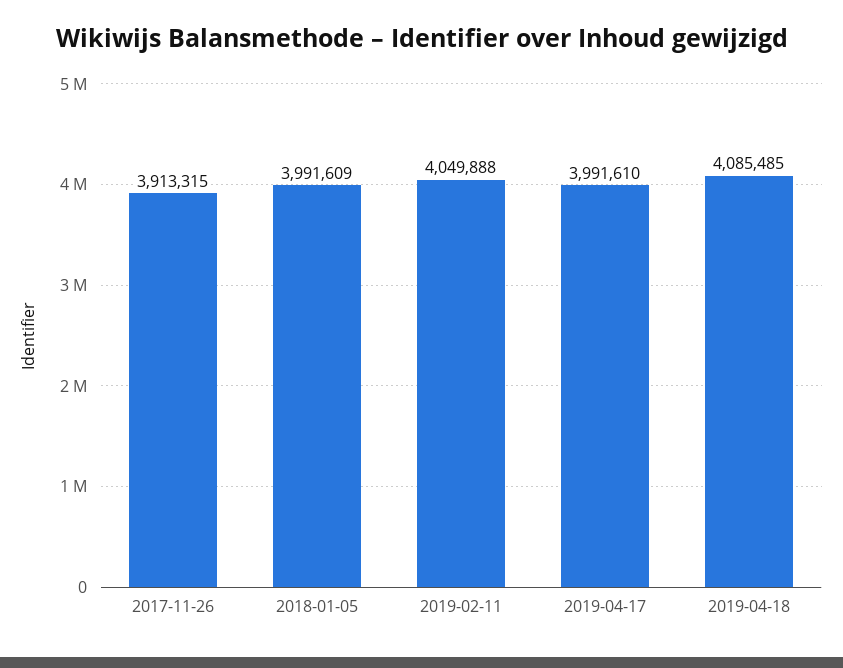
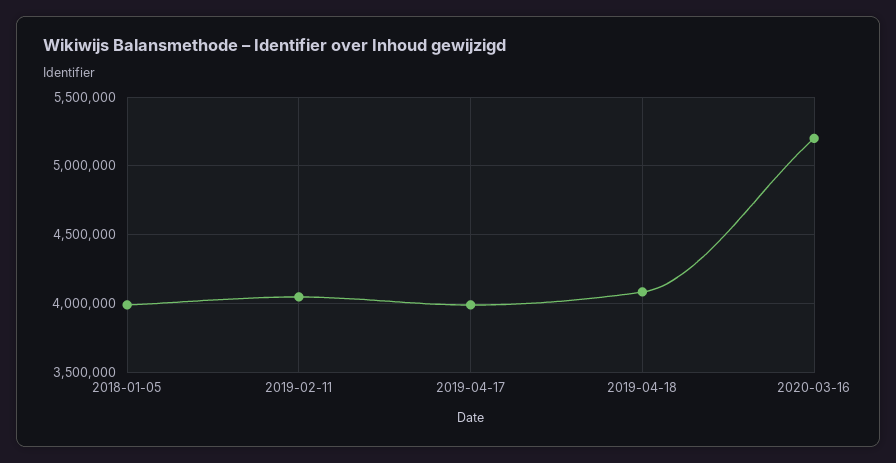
2017-11-26: 3913315 -> none
2020-03-16: none -> 5200000

